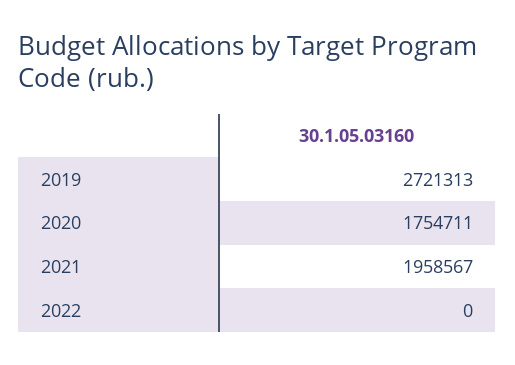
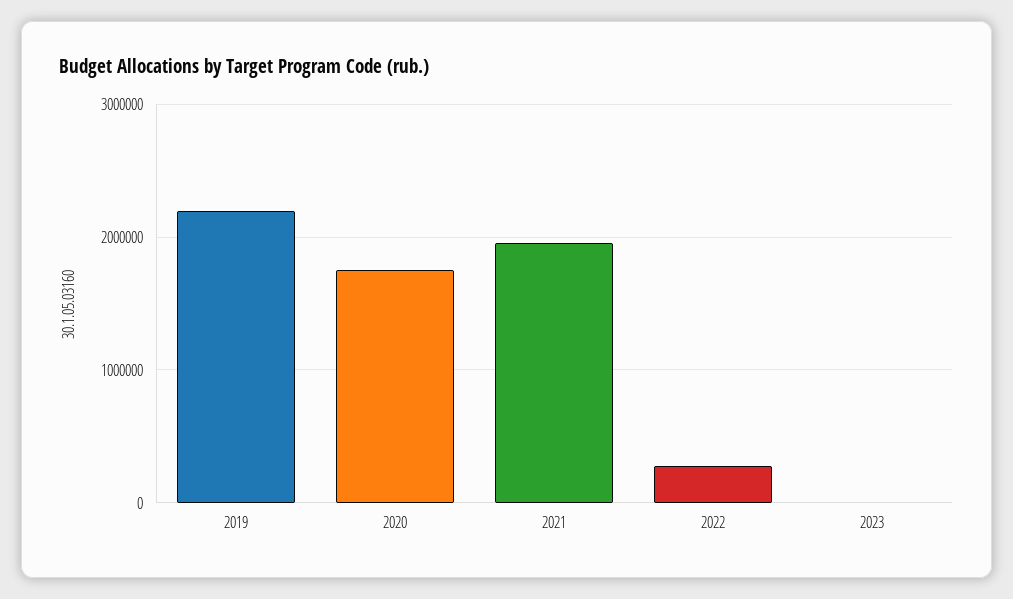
2019: 2721313 -> 2200000
2022: 0 -> 300000
2023: none -> 0

